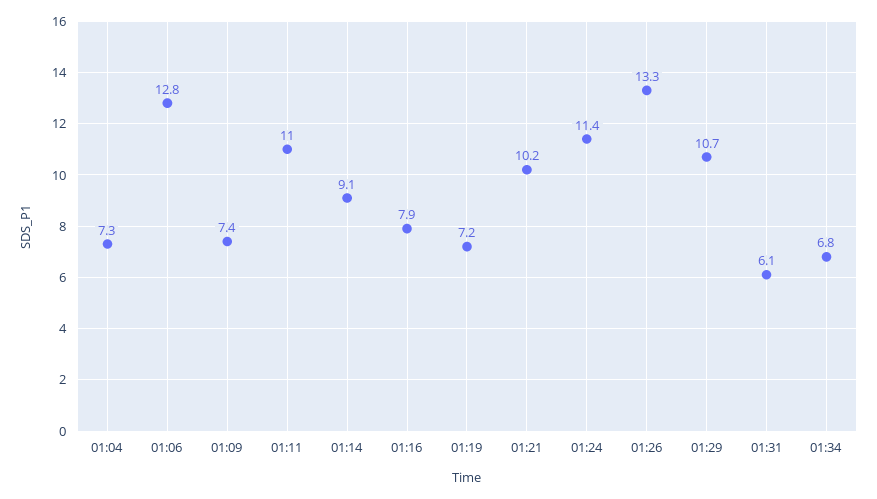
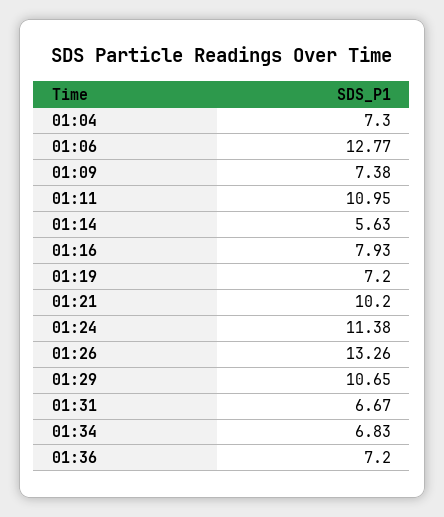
01:14: 9.1 -> 5.63
01:31: 6.1 -> 6.67
01:36: none -> 7.2

